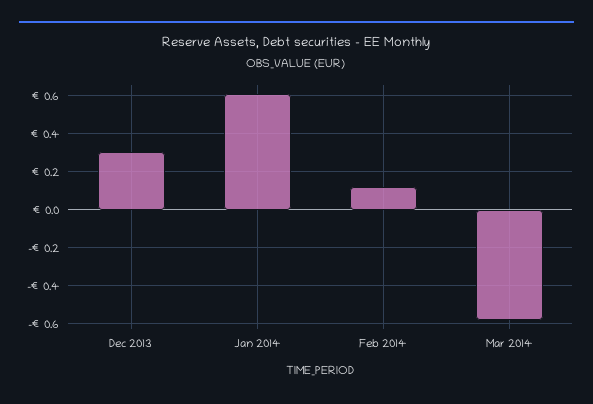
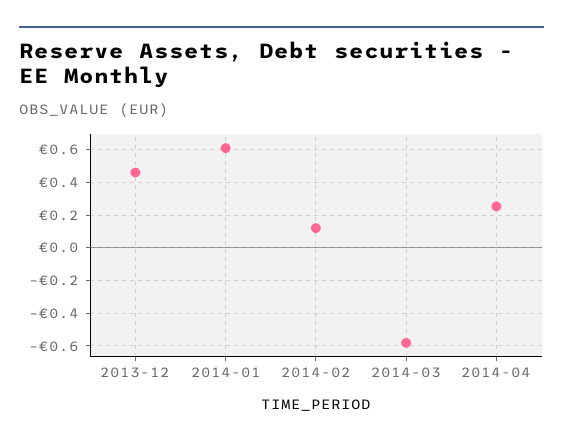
Dec 2013: 0.3 -> 0.45
2014-04: none -> 0.25

